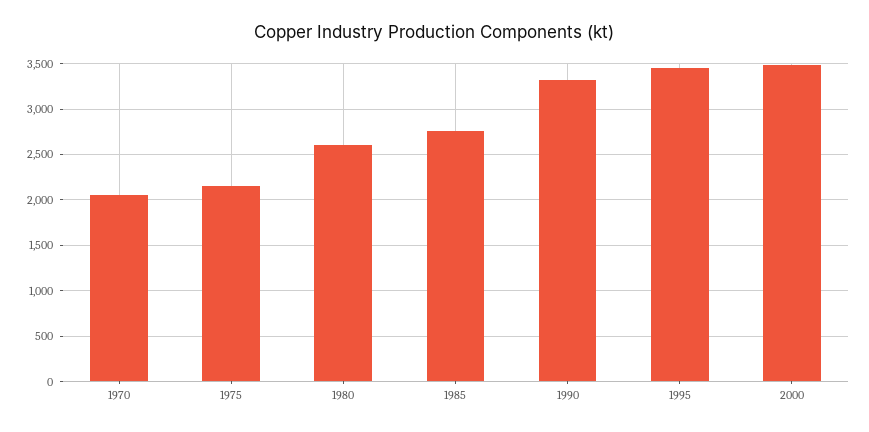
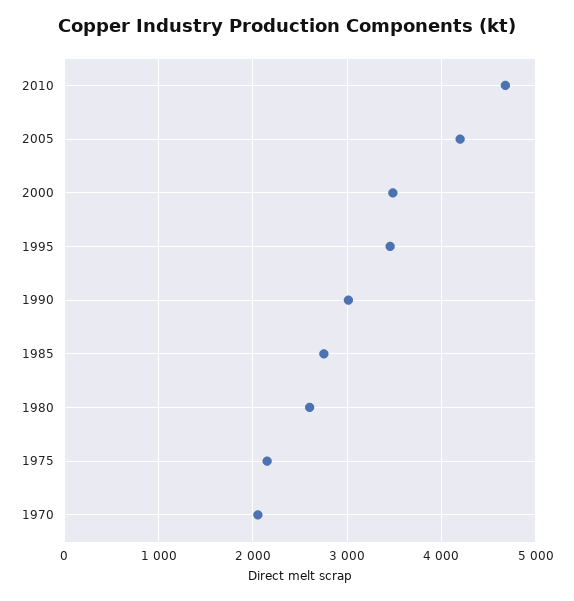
1990: 3300 -> 3000
2010: none -> 4700
2005: none -> 4200

